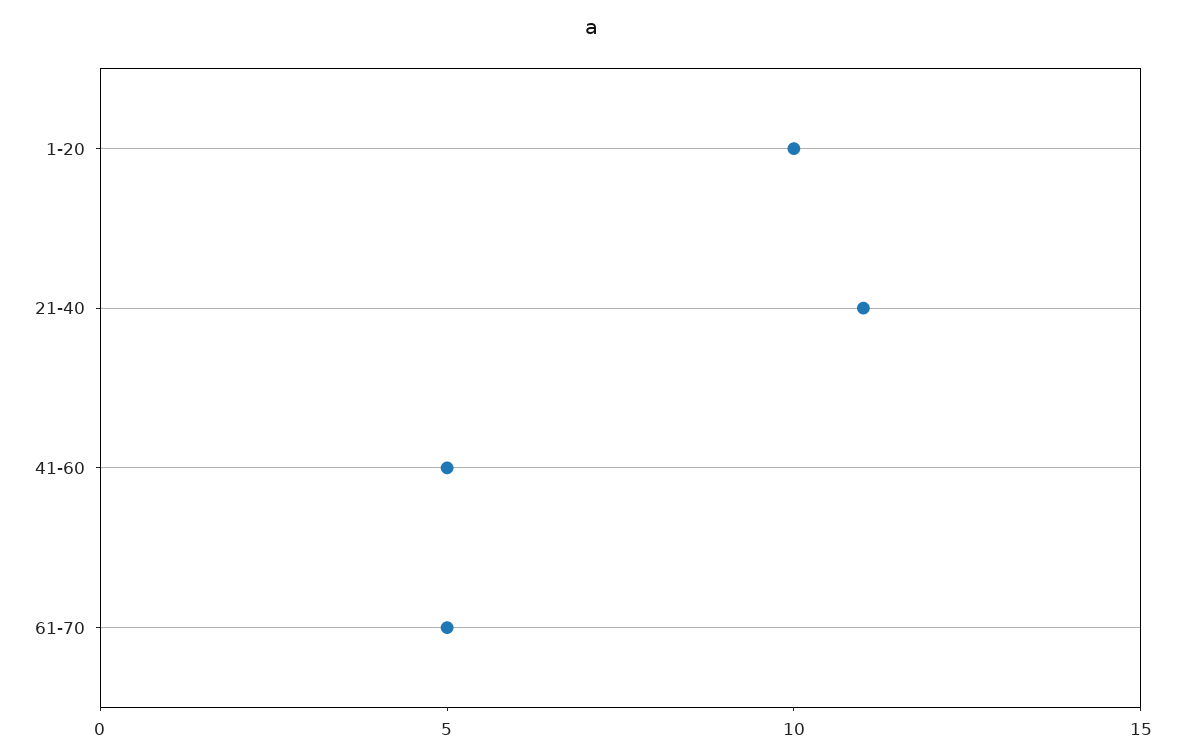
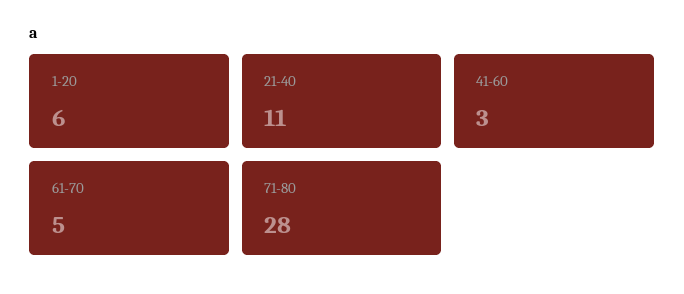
1-20: 10 -> 6
41-60: 5 -> 3
71-80: none -> 28

